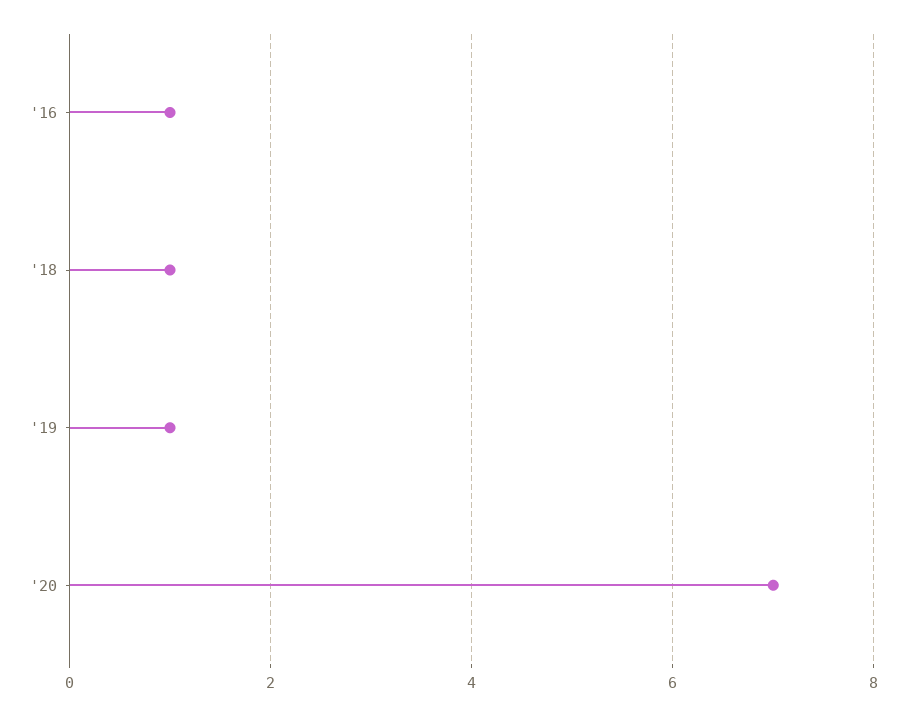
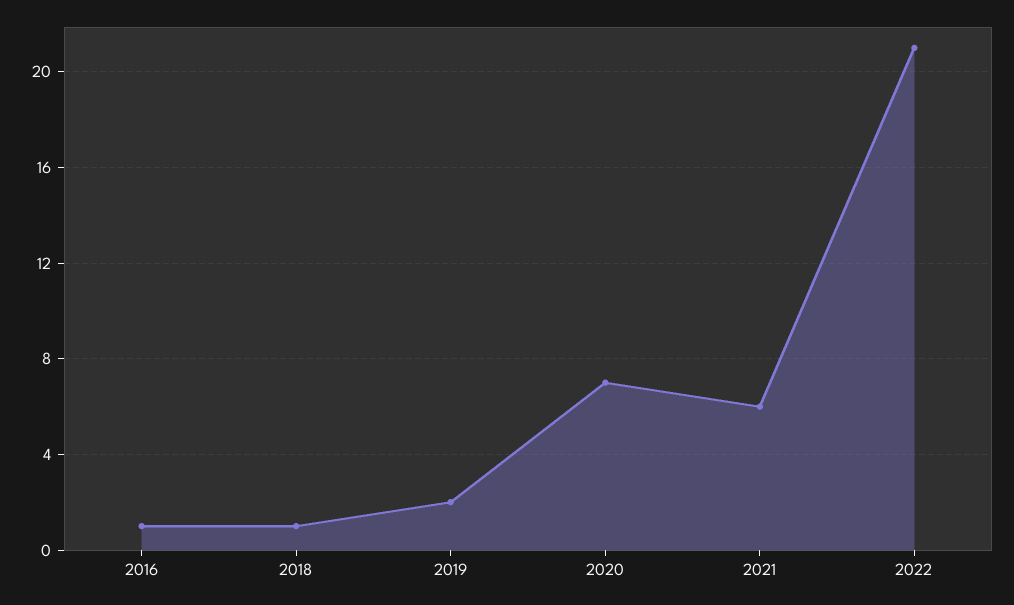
'19: 1 -> 2
2021: none -> 6
2022: none -> 21

